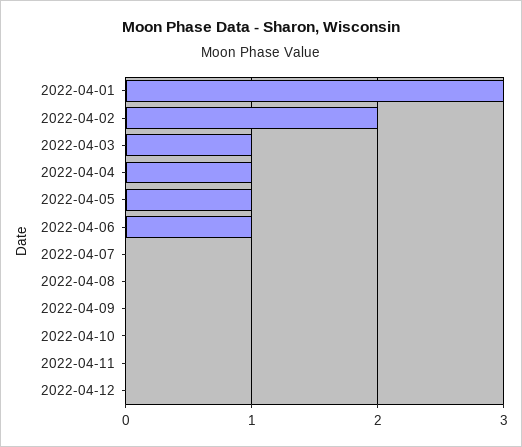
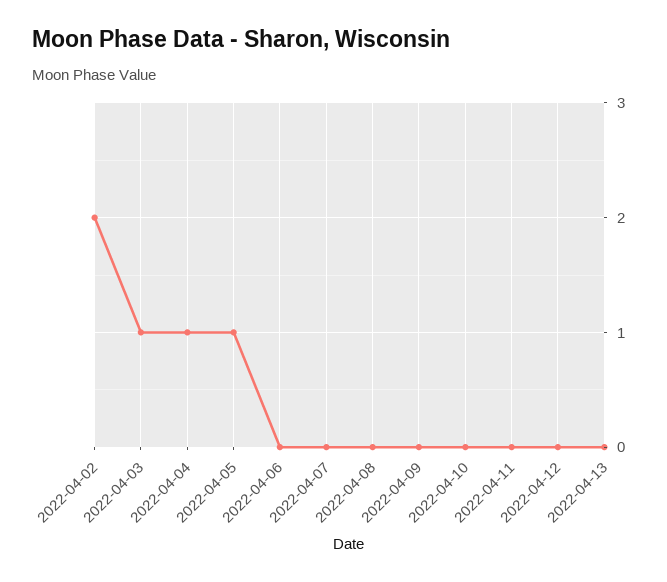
2022-04-01: 3 -> none
2022-04-06: 1 -> 0
2022-04-13: none -> 0

